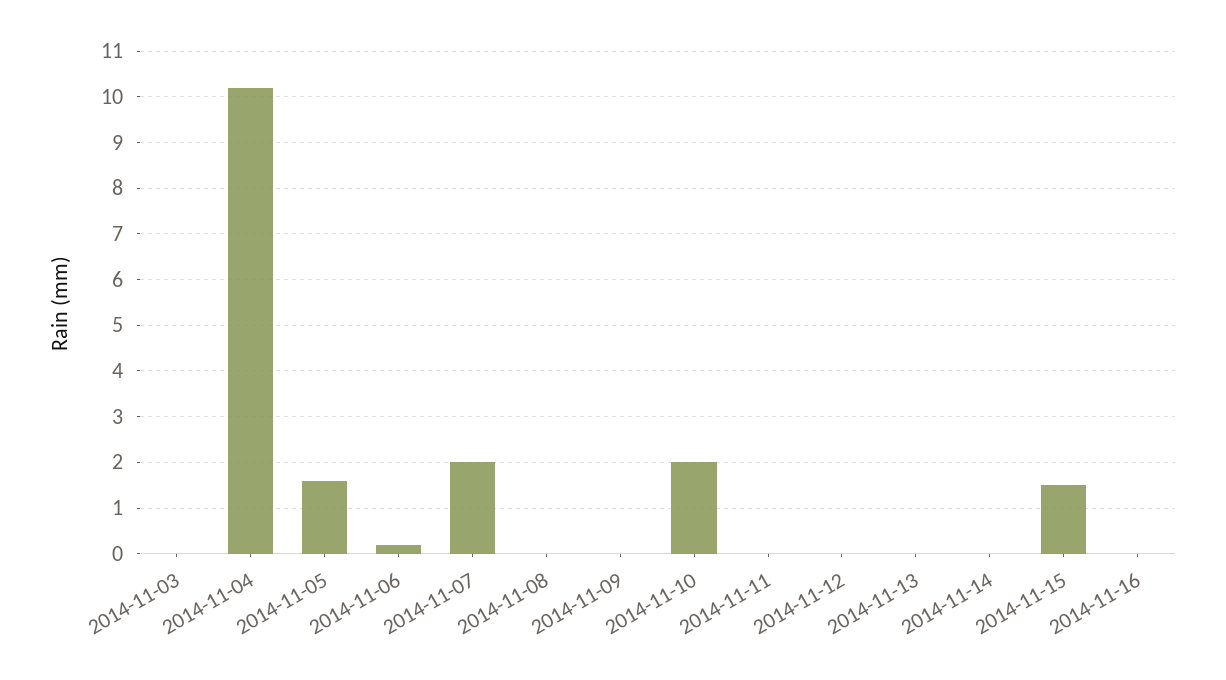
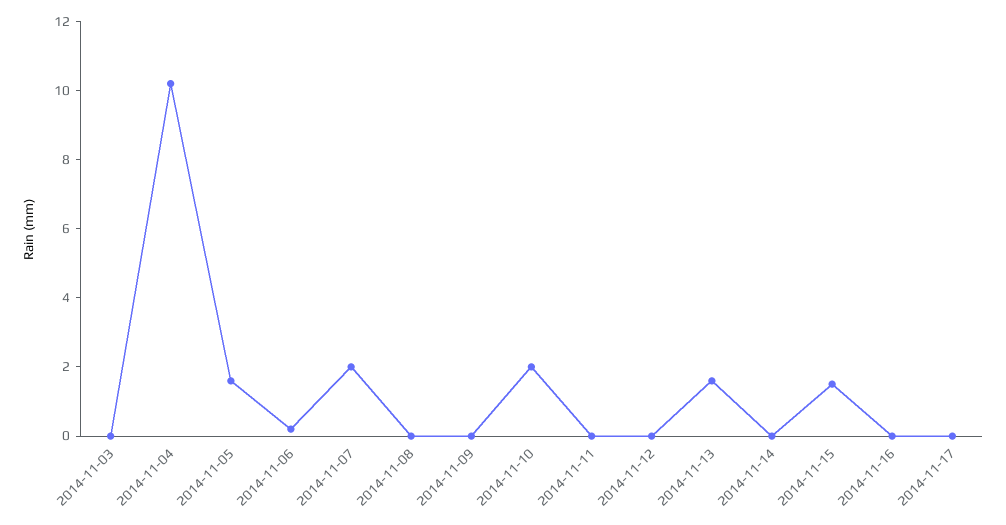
2014-11-13: 0 -> 1.5
2014-11-17: none -> 0

